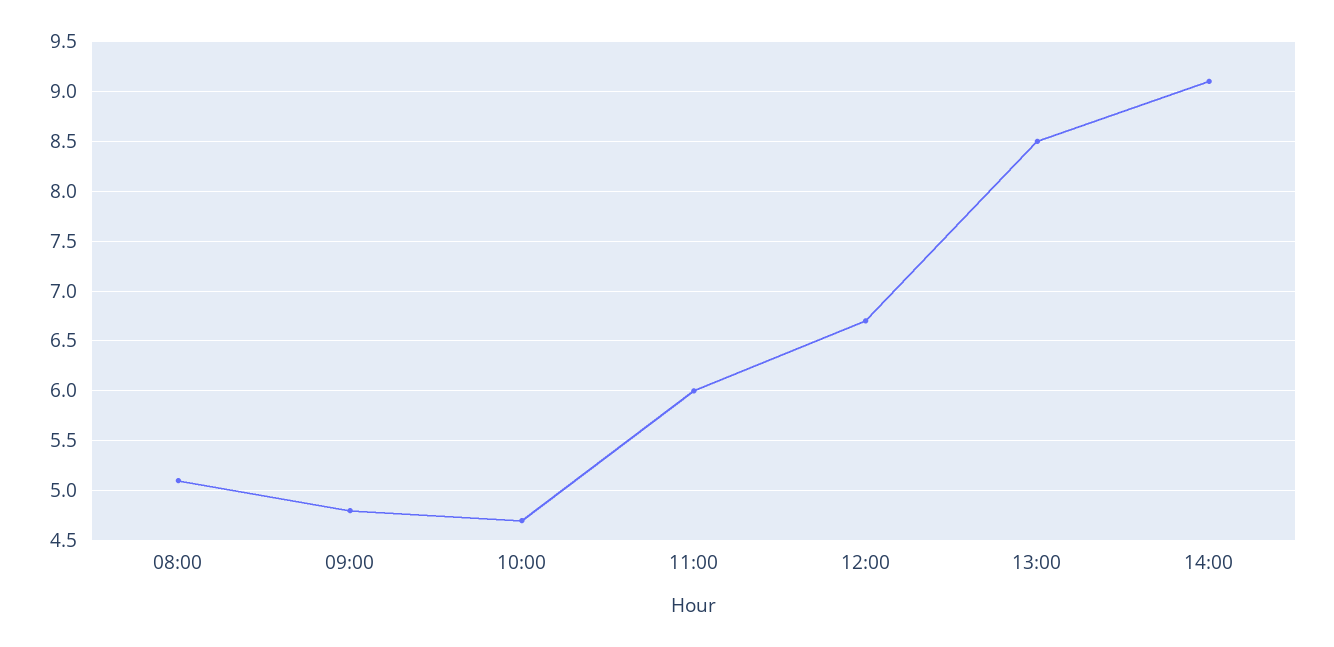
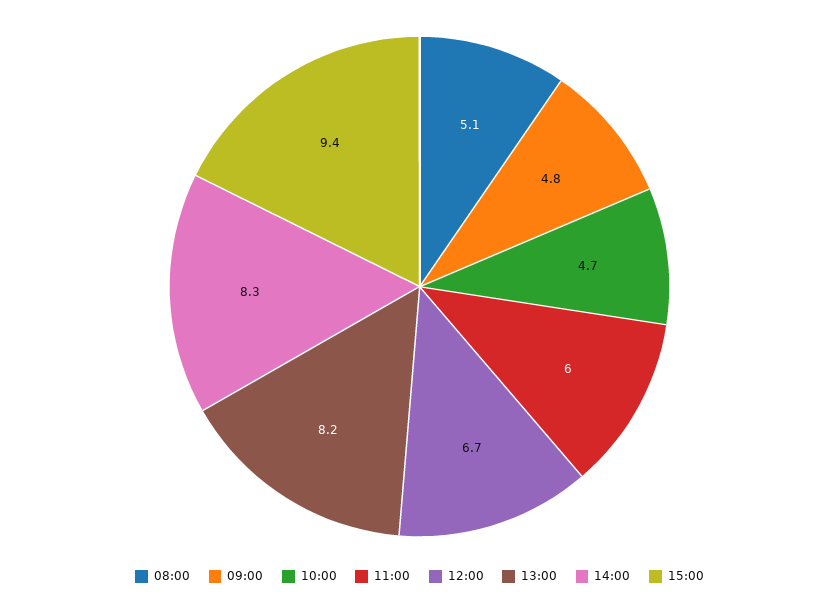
13:00: 8.5 -> 8.2
14:00: 9.1 -> 8.3
15:00: none -> 9.4

